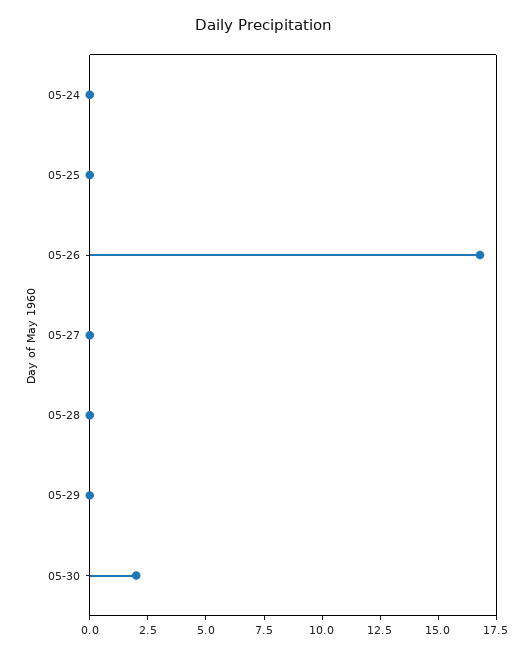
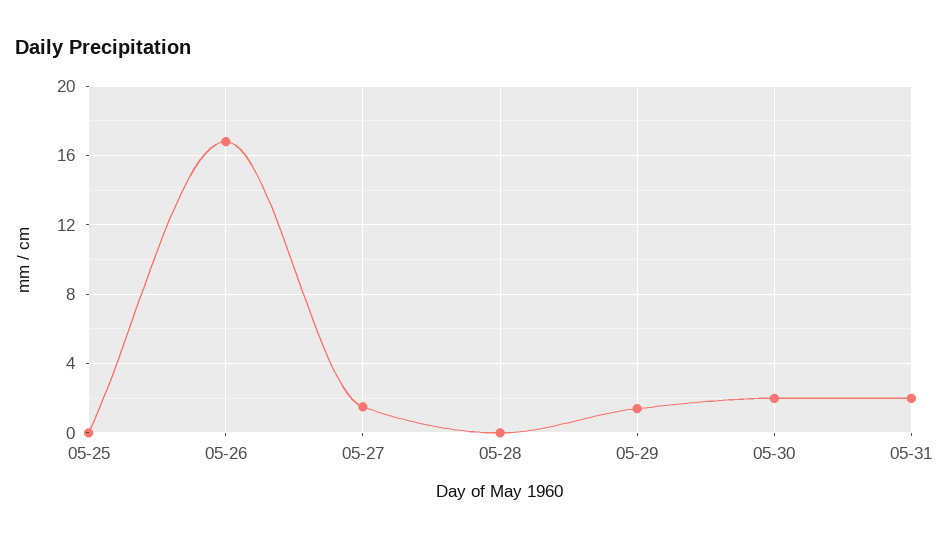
05-24: 0 -> none
05-27: 0 -> 1.5
05-29: 0 -> 1.5
05-31: none -> 2

